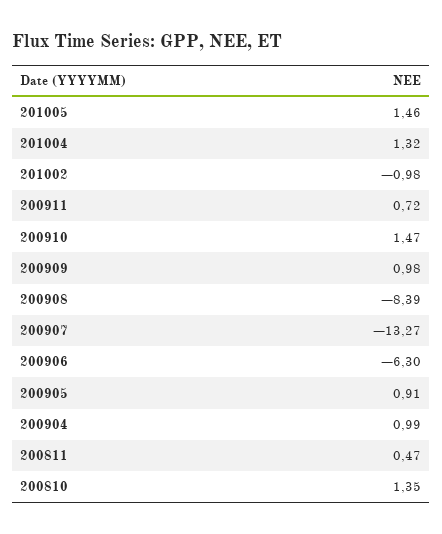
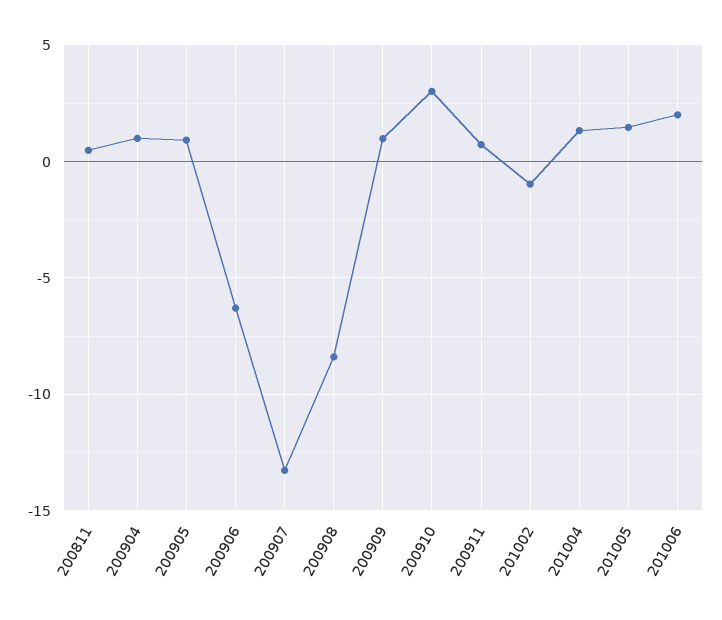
200910: 1.47 -> 3
200810: 1.35 -> none
201006: none -> 2

